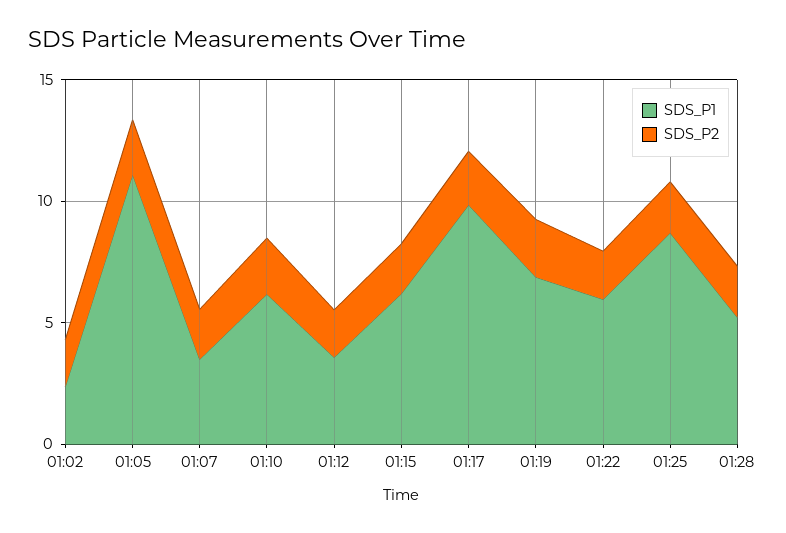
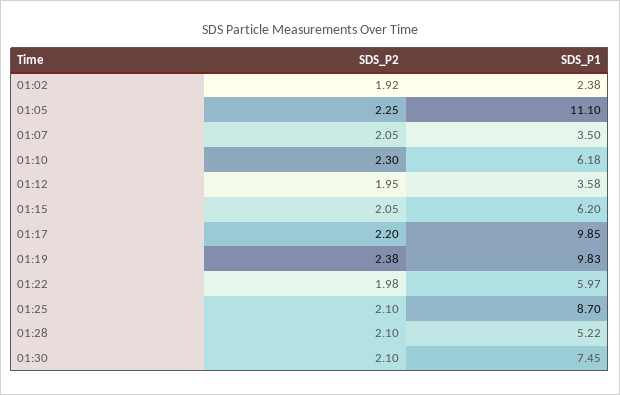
SDS_P1, 01:19: 7 -> 9.83
SDS_P2, 01:30: none -> 2.1
SDS_P1, 01:30: none -> 7.45

